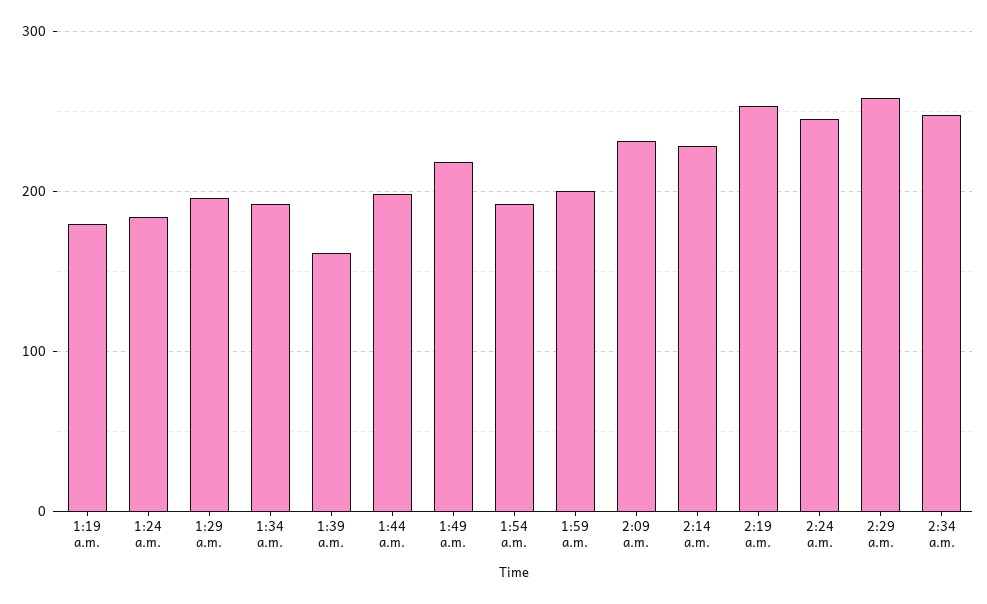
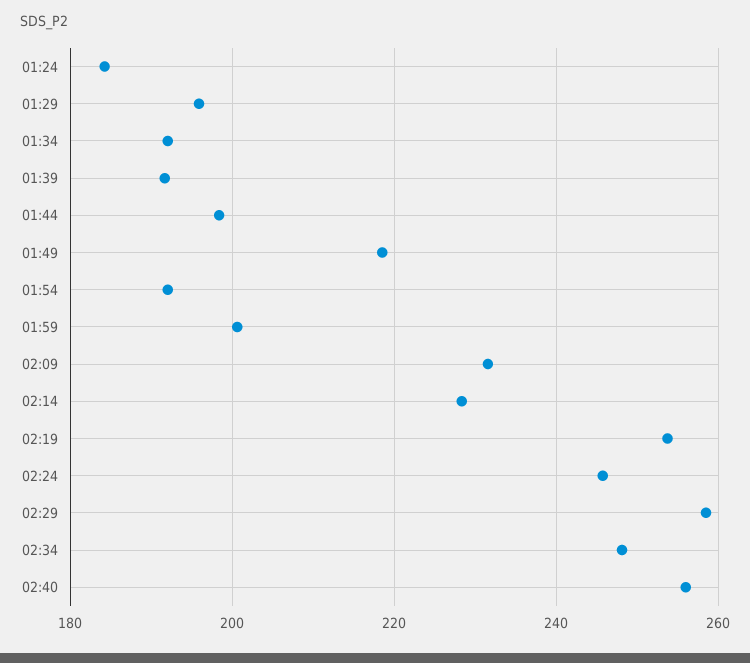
1:19 a.m.: 180 -> none
1:39 a.m.: 160 -> 192
02:40: none -> 256

